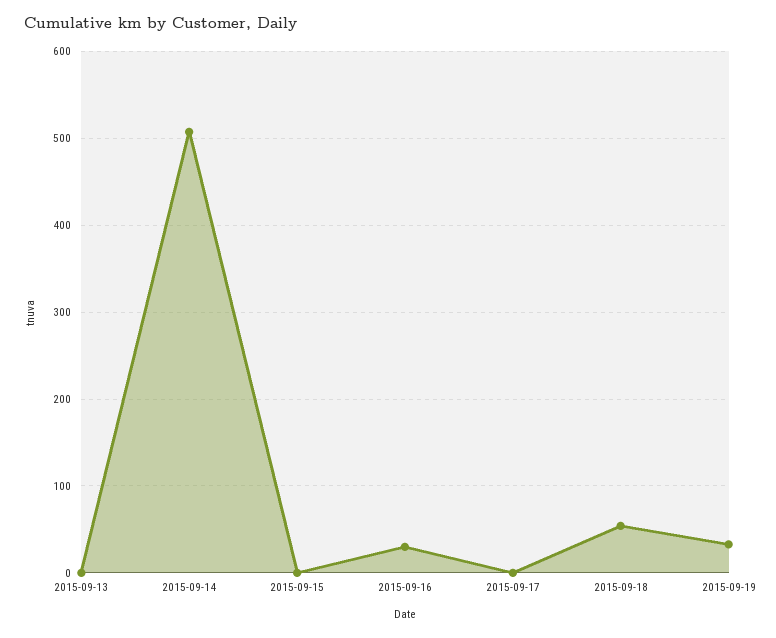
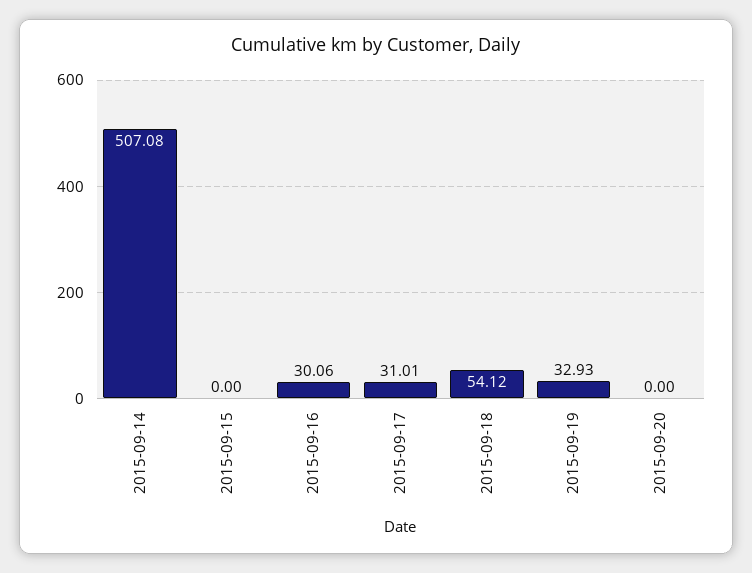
2015-09-13: 0 -> none
2015-09-17: 0 -> 31.01
2015-09-20: none -> 0

